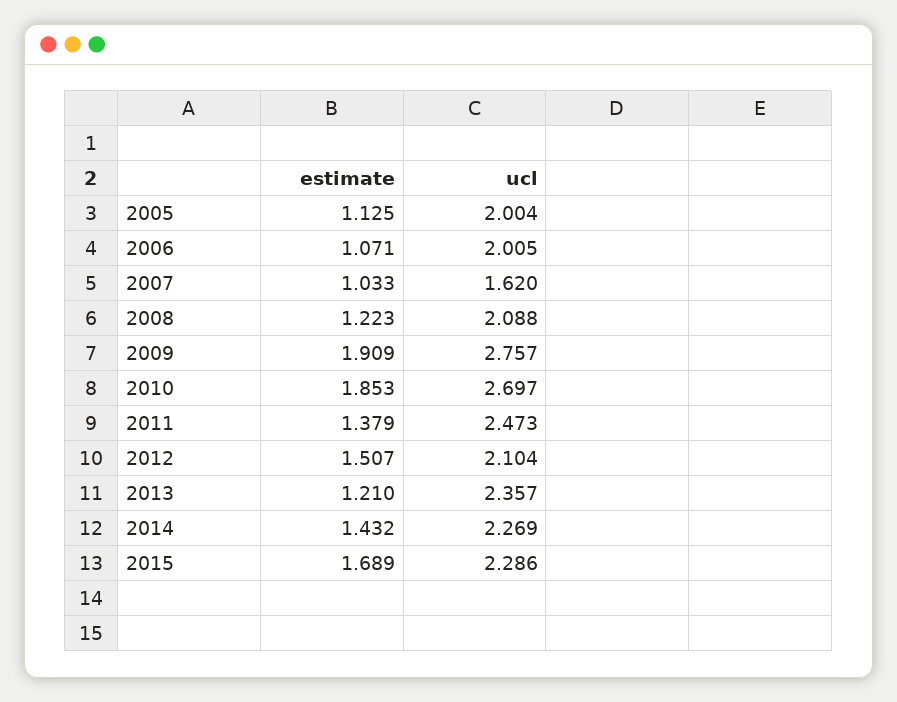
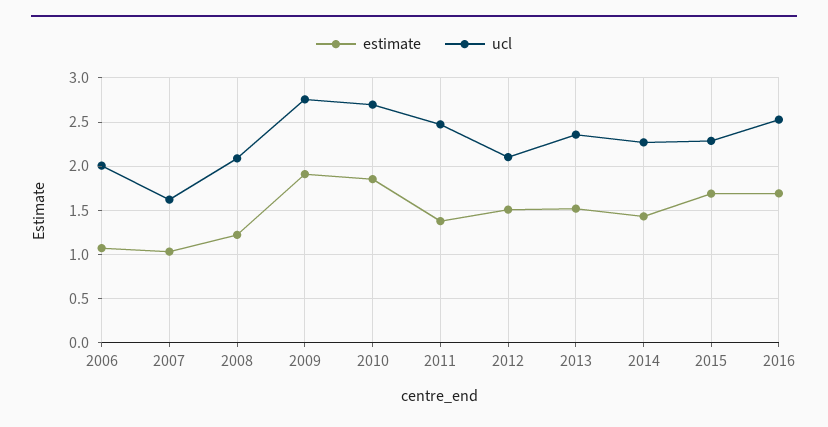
estimate, 2005: 1.125 -> none
ucl, 2005: 2.004 -> none
estimate, 2013: 1.21 -> 1.5
estimate, 2016: none -> 1.7
ucl, 2016: none -> 2.5

